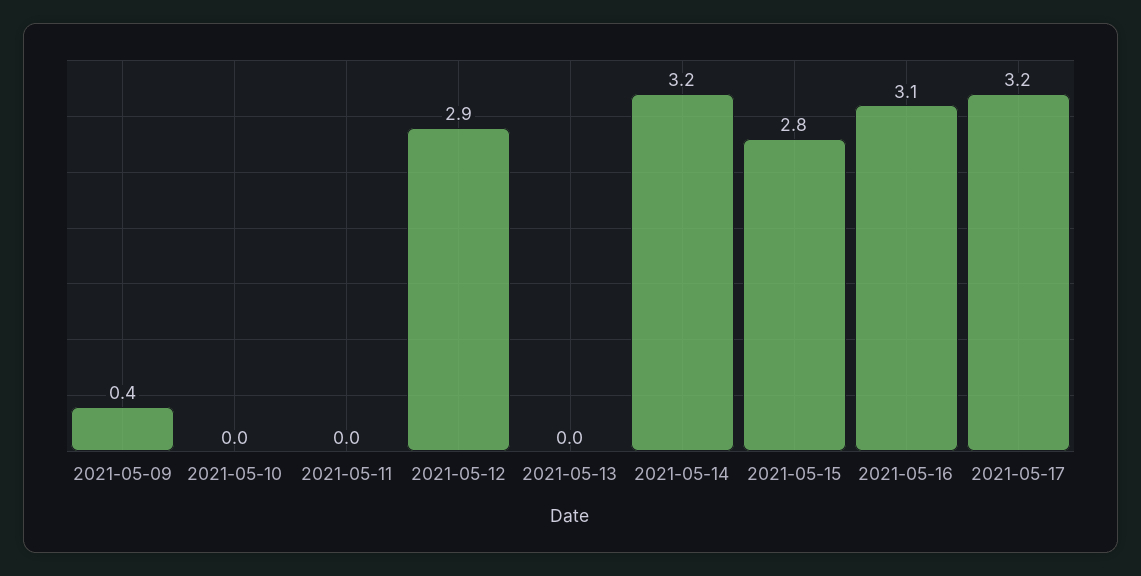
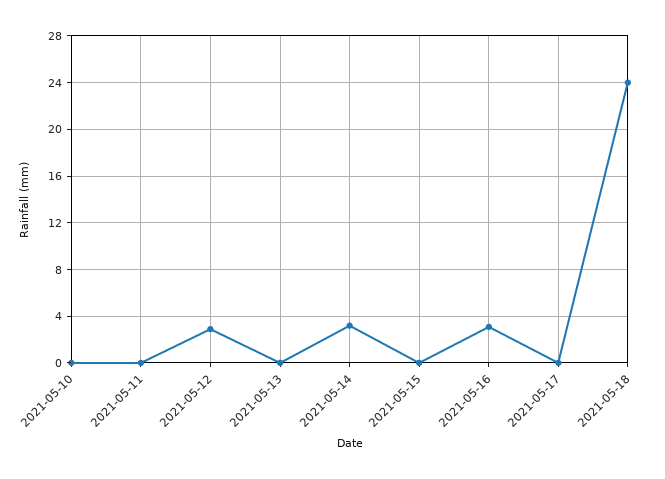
2021-05-09: 0.4 -> none
2021-05-15: 2.8 -> 0
2021-05-17: 3.2 -> 0
2021-05-18: none -> 24

